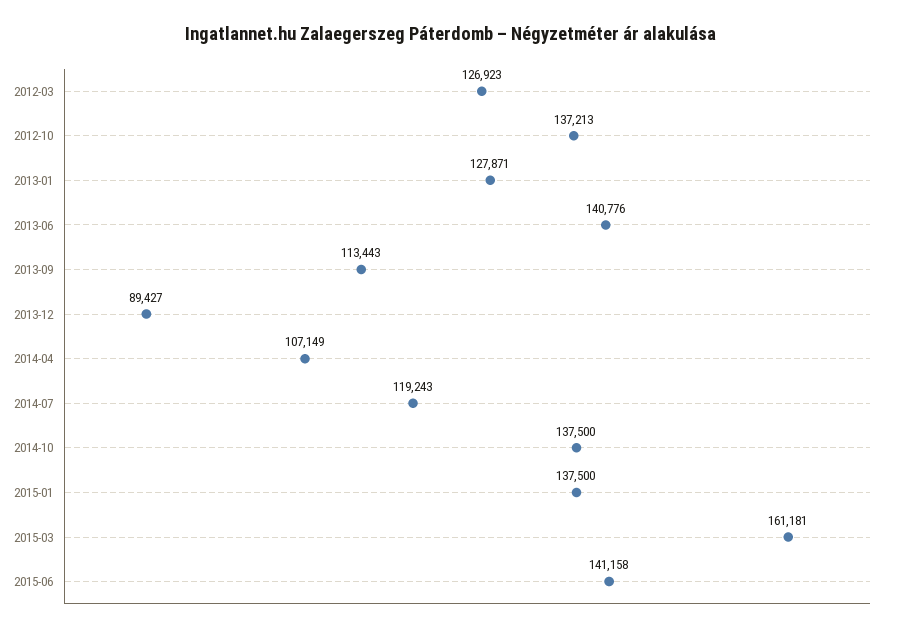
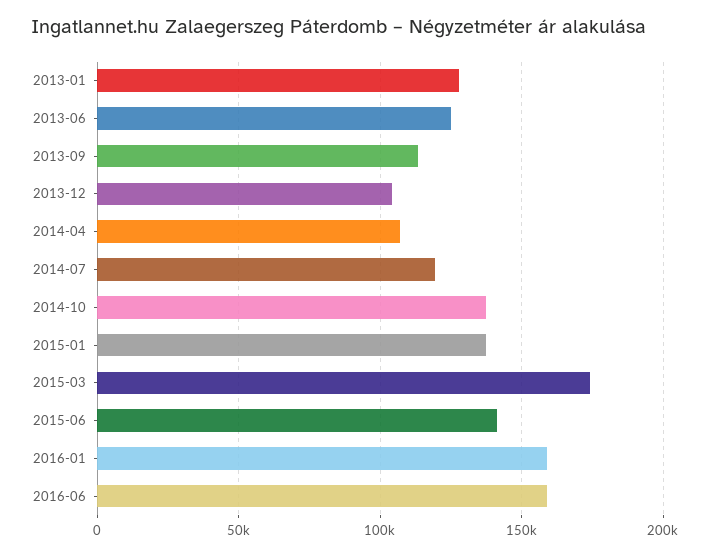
2012-03: 126923 -> none
2012-10: 137213 -> none
2013-06: 140776 -> 125000
2013-12: 89427 -> 105000
2015-03: 161181 -> 175000
2016-01: none -> 160000
2016-06: none -> 160000

